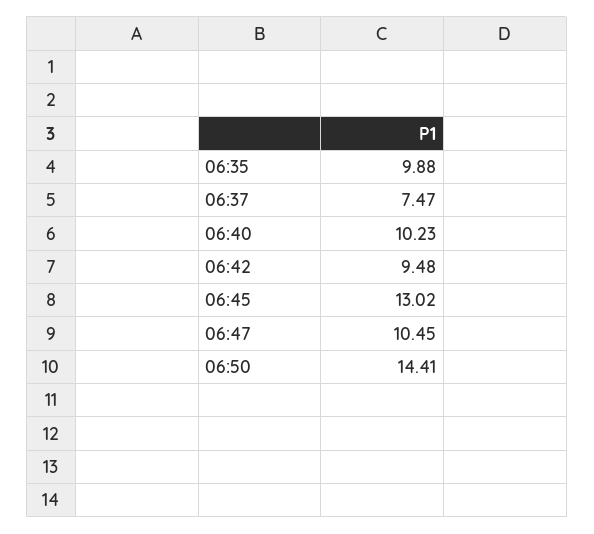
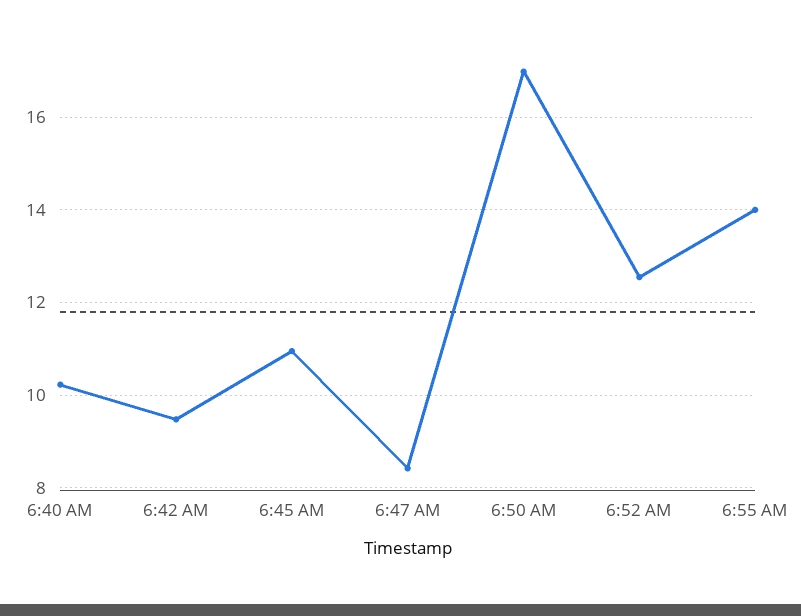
06:35: 9.88 -> none
06:37: 7.47 -> none
06:45: 13.02 -> 11
06:47: 10.45 -> 8.4
06:50: 14.41 -> 17
6:52 AM: none -> 12.6
6:55 AM: none -> 14

